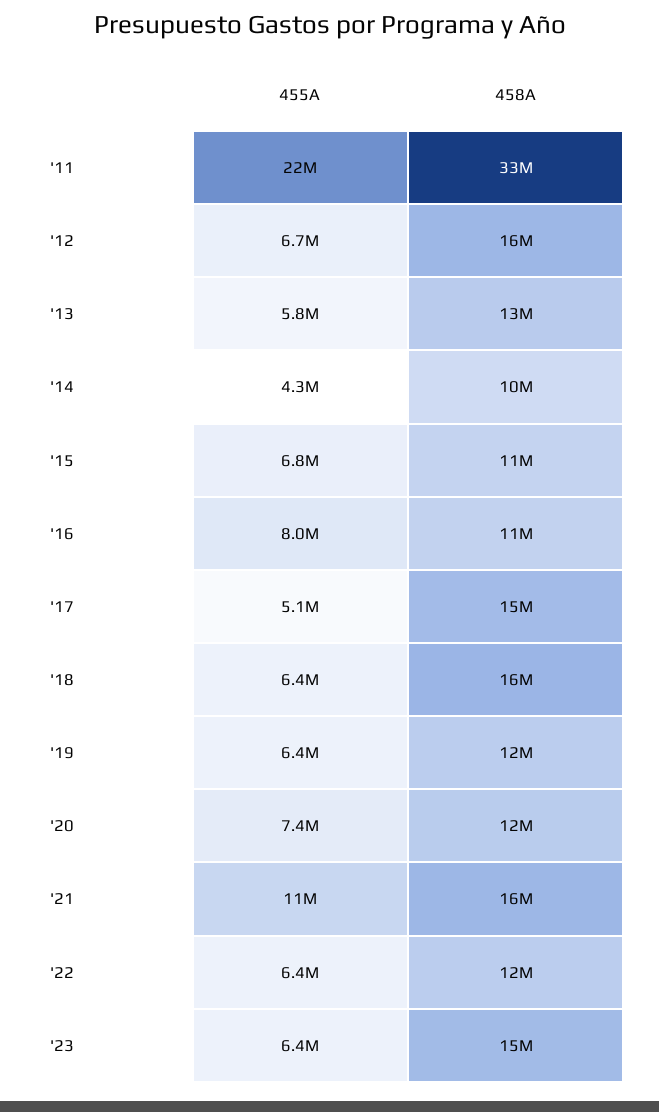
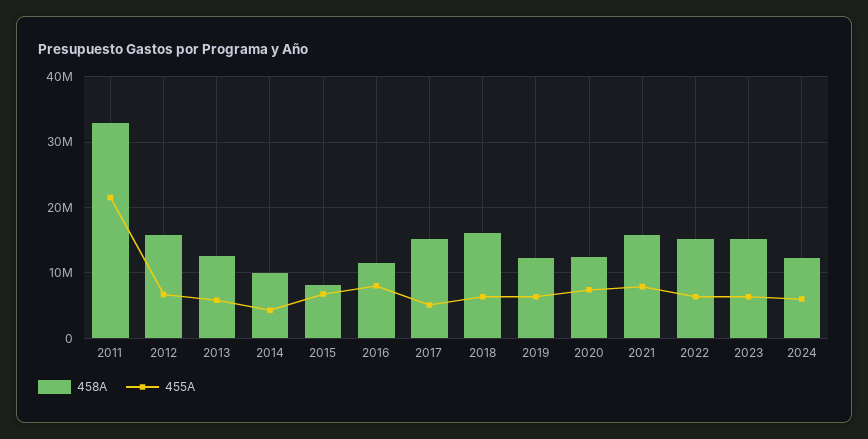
458A, '15: 11000000 -> 8000000
455A, '21: 11000000 -> 8000000
458A, '22: 12000000 -> 15000000
458A, 2024: none -> 12000000
455A, 2024: none -> 6000000

